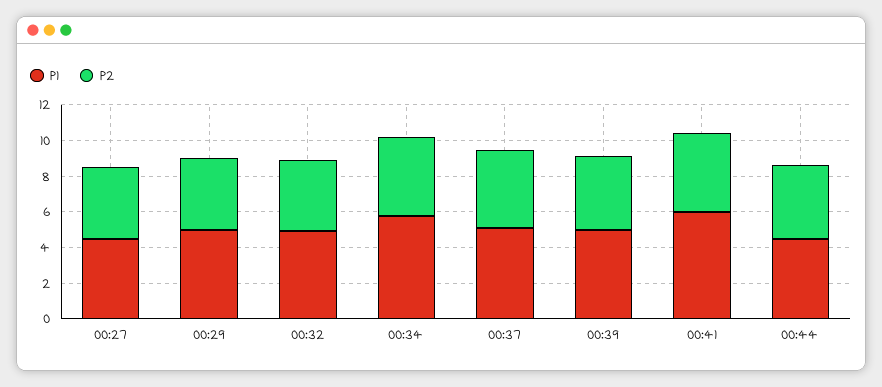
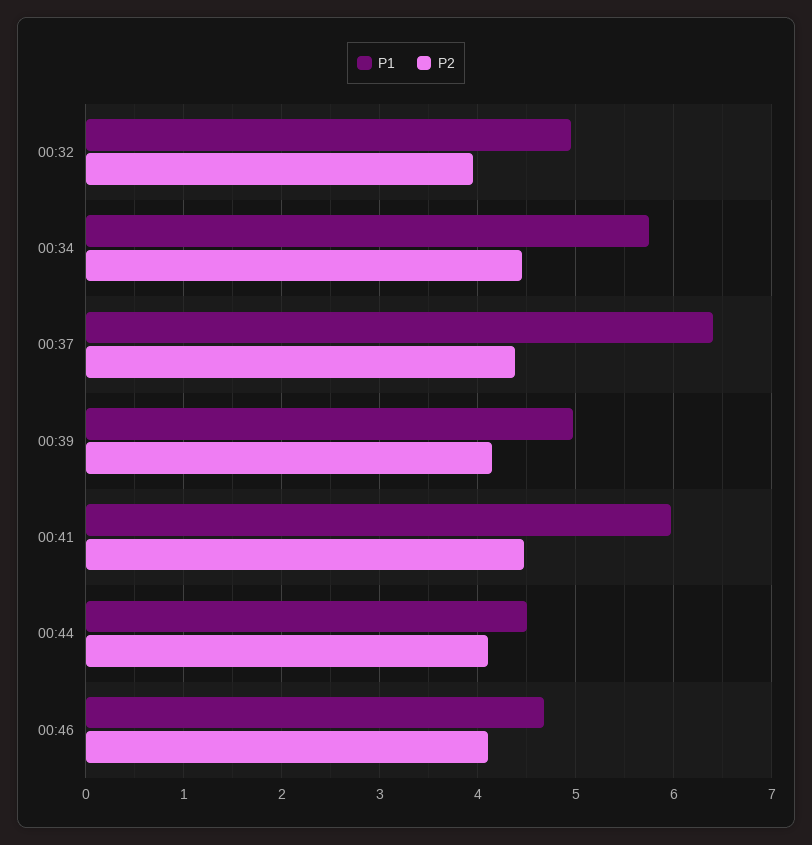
P1, 00:27: 4.5 -> none
P2, 00:27: 4 -> none
P1, 00:29: 5 -> none
P2, 00:29: 4 -> none
P1, 00:37: 5 -> 6.4
P1, 00:46: none -> 4.7
P2, 00:46: none -> 4.1

